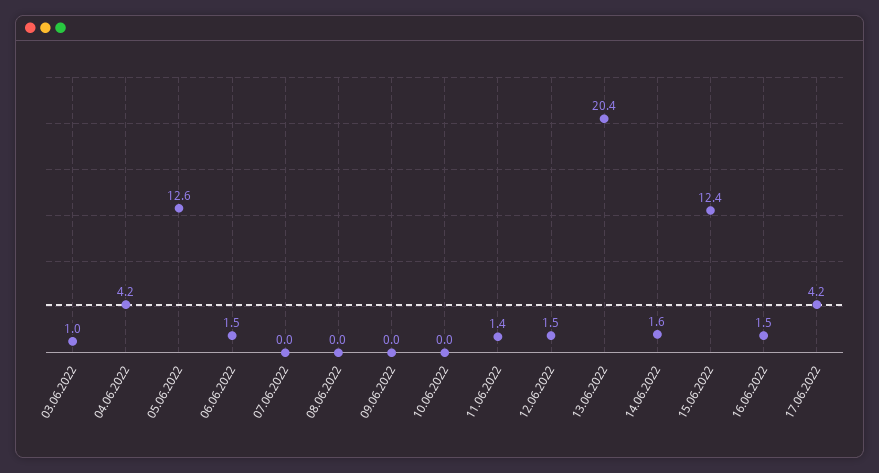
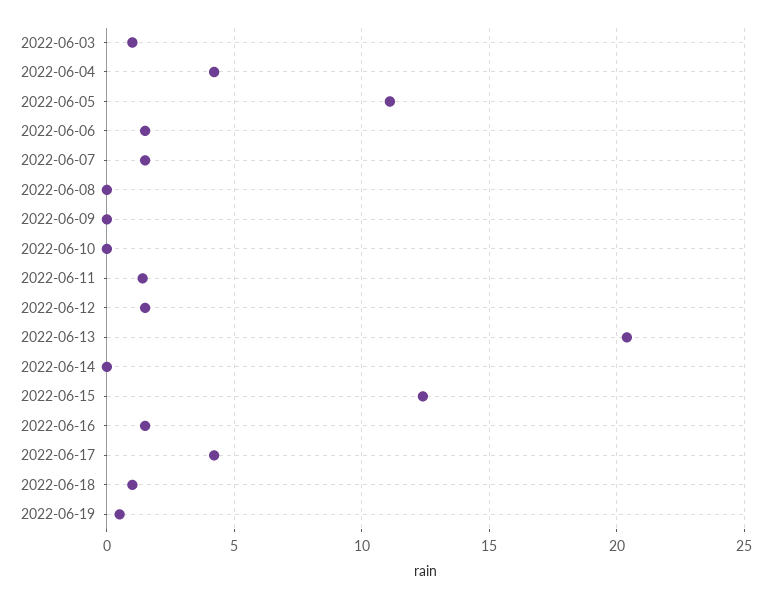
05.06.2022: 12.6 -> 11
07.06.2022: 0 -> 1.5
14.06.2022: 1.6 -> 0
2022-06-18: none -> 1
2022-06-19: none -> 0.5

